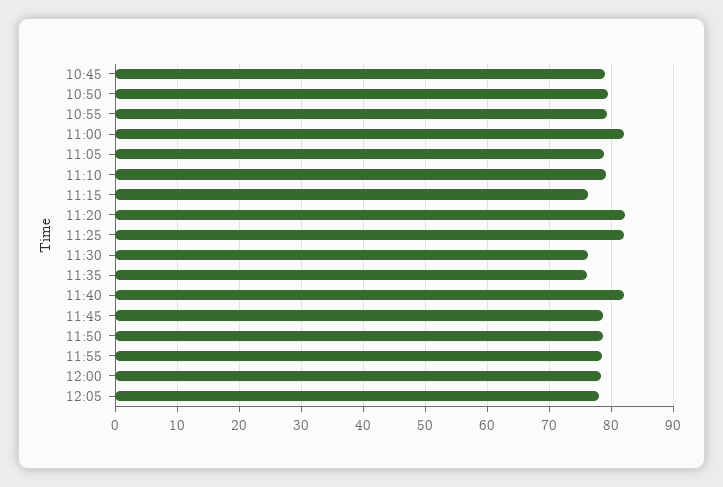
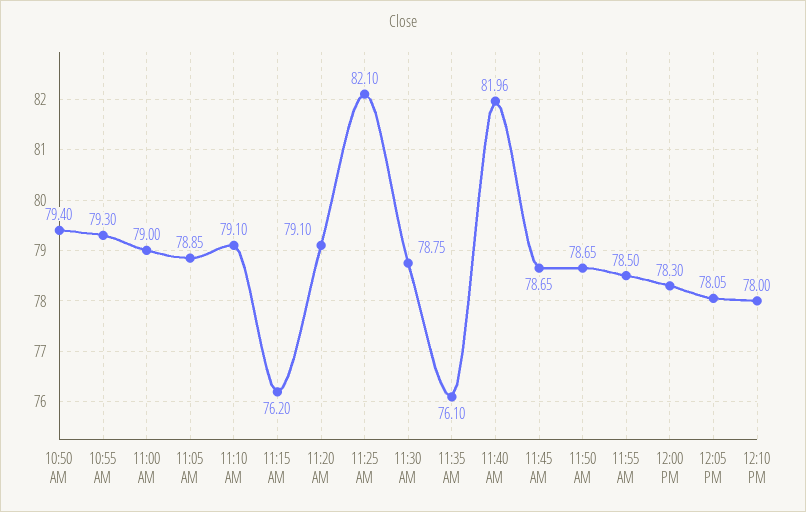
10:45: 79 -> none
11:00: 82 -> 79
11:20: 82 -> 79.1
11:30: 76 -> 78.75
12:10 PM: none -> 78

